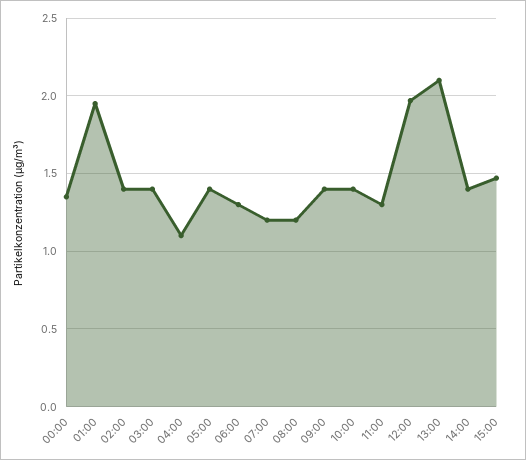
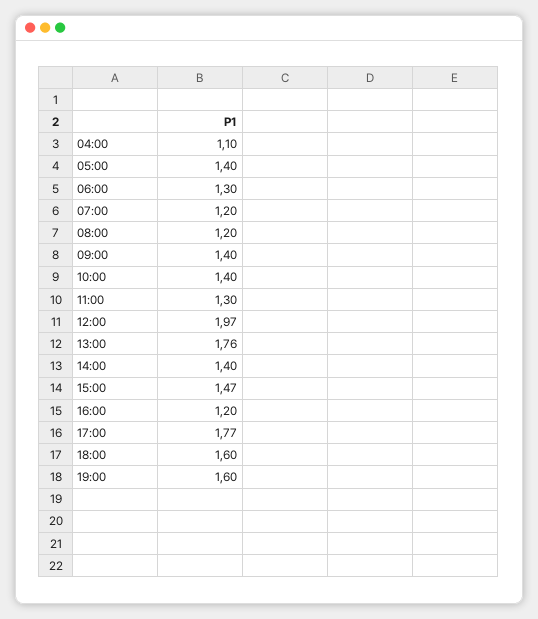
00:00: 1.35 -> none
01:00: 1.95 -> none
02:00: 1.4 -> none
03:00: 1.4 -> none
13:00: 2.1 -> 1.76
16:00: none -> 1.2
17:00: none -> 1.77
18:00: none -> 1.6
19:00: none -> 1.6

